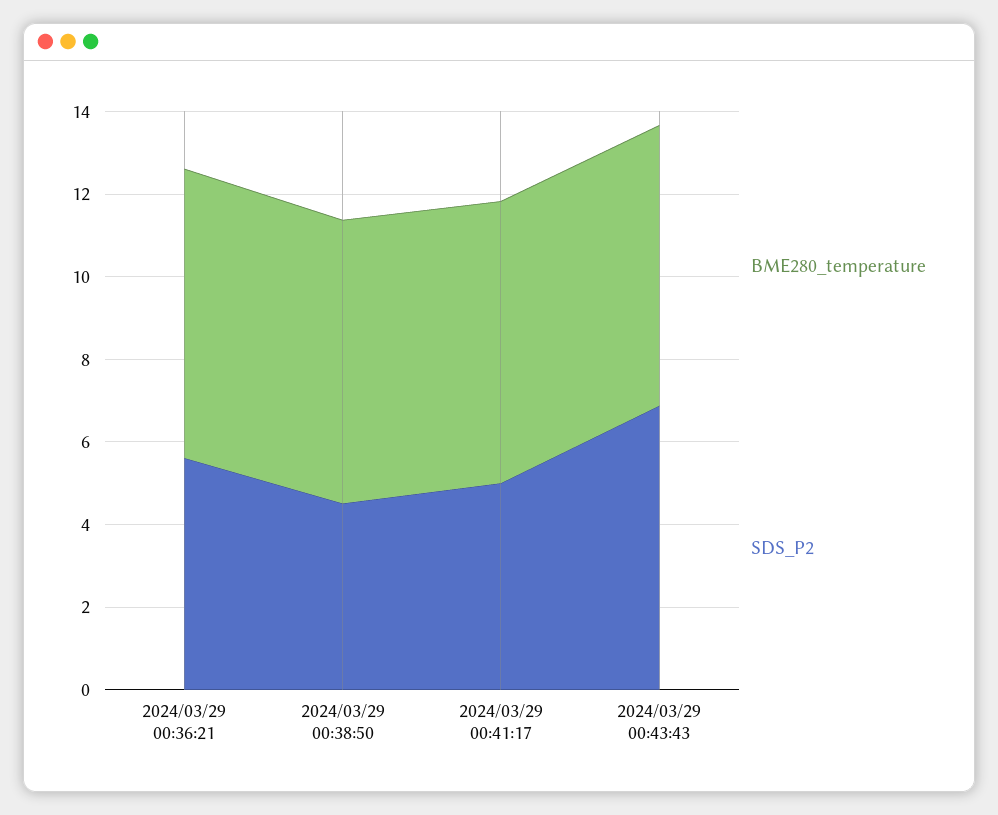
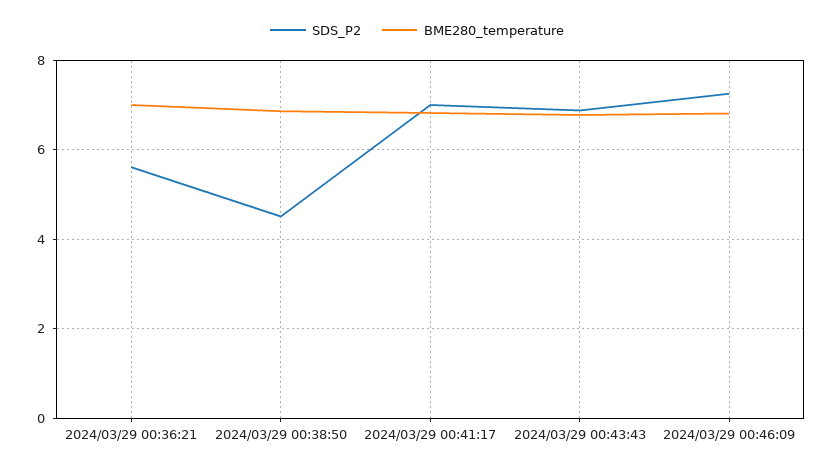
SDS_P2, 2024/03/29 00:41:17: 5 -> 7
SDS_P2, 2024/03/29 00:46:09: none -> 7.2
BME280_temperature, 2024/03/29 00:46:09: none -> 6.8

